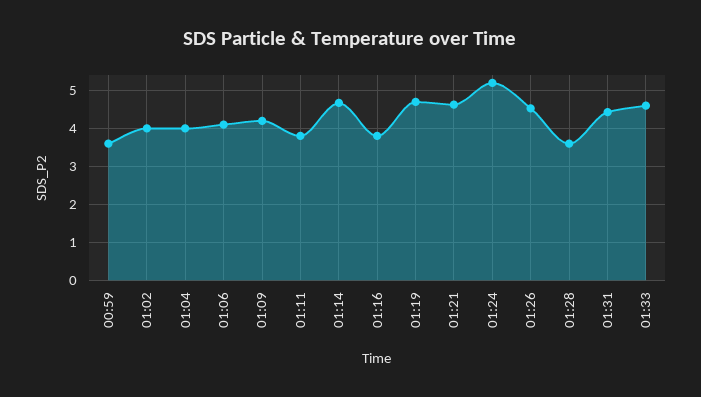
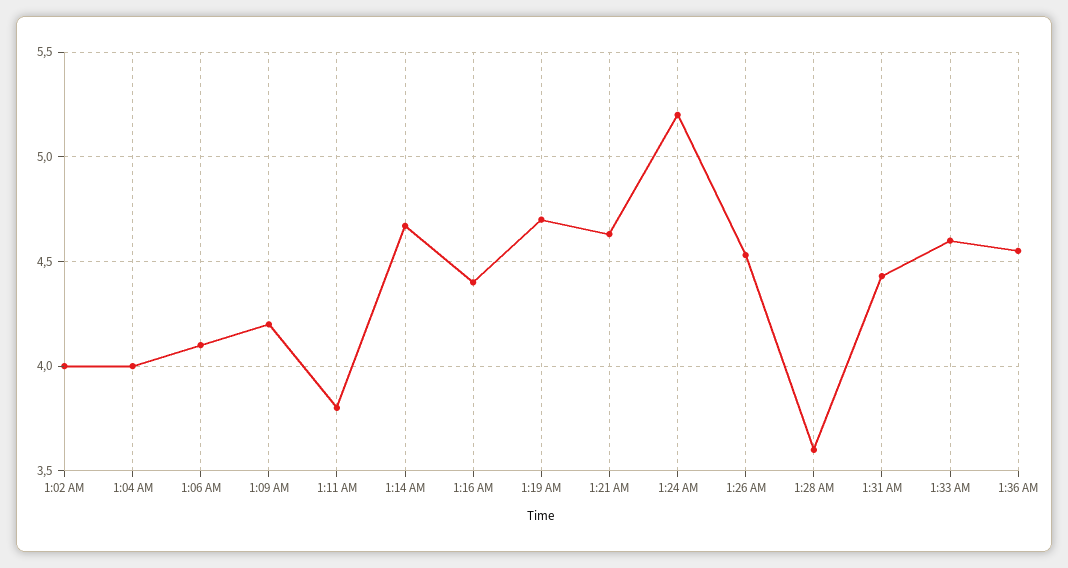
00:59: 3.6 -> none
01:16: 3.8 -> 4.4
1:36 AM: none -> 4.55

